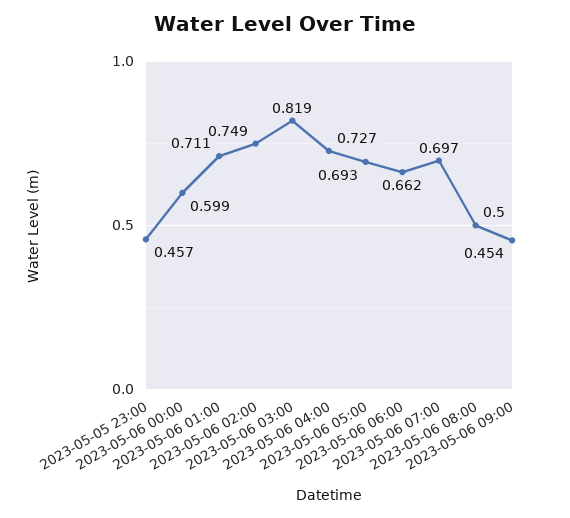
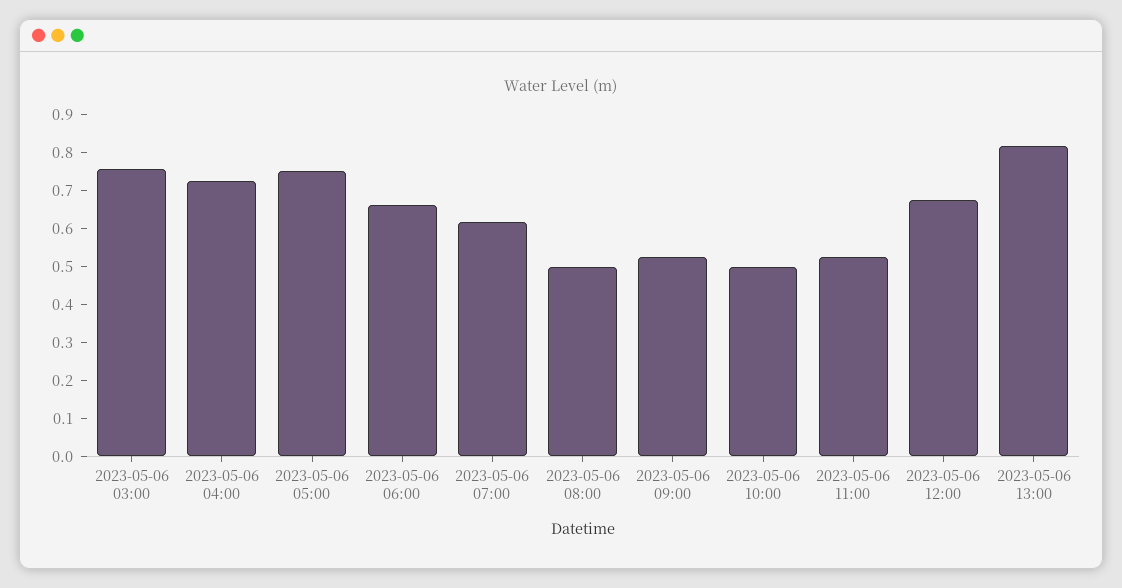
2023-05-05 23:00: 0.457 -> none
2023-05-06 00:00: 0.599 -> none
2023-05-06 01:00: 0.711 -> none
2023-05-06 02:00: 0.749 -> none
2023-05-06 03:00: 0.819 -> 0.75
2023-05-06 05:00: 0.693 -> 0.75
2023-05-06 07:00: 0.697 -> 0.625
2023-05-06 09:00: 0.454 -> 0.525
2023-05-06 10:00: none -> 0.5
2023-05-06 11:00: none -> 0.525
2023-05-06 12:00: none -> 0.675
2023-05-06 13:00: none -> 0.825

